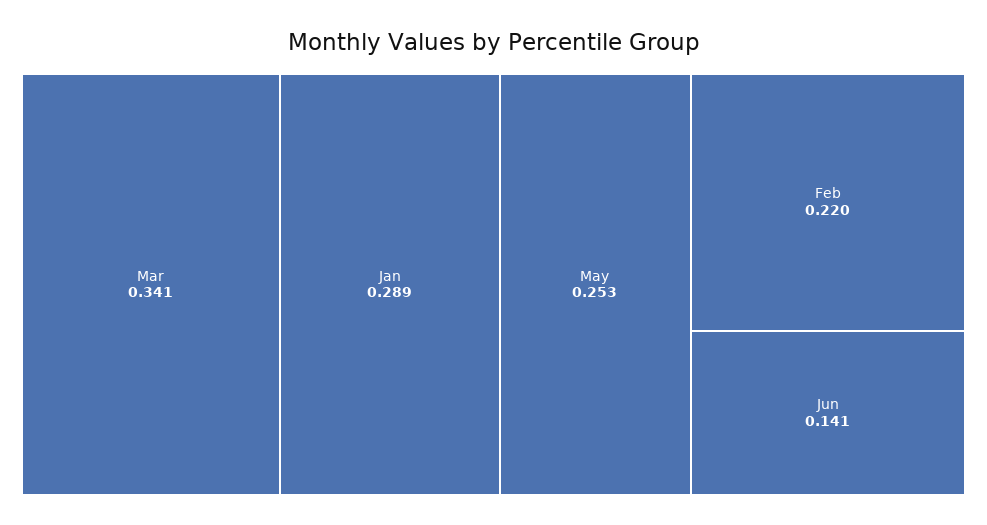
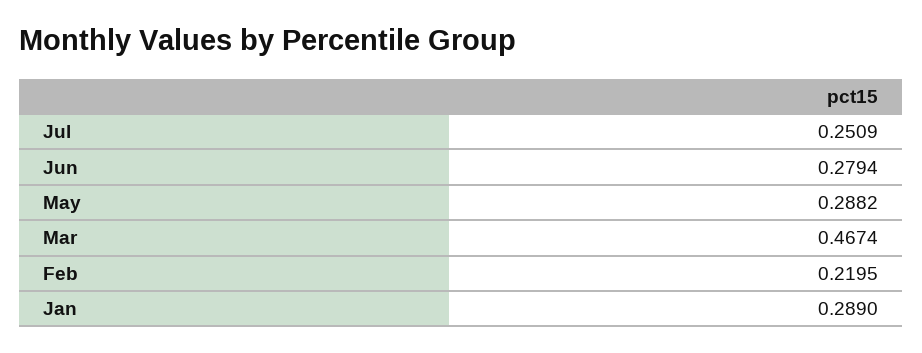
Mar: 0.341 -> 0.4674
May: 0.253 -> 0.2882
Jun: 0.141 -> 0.2794
Jul: none -> 0.2509

